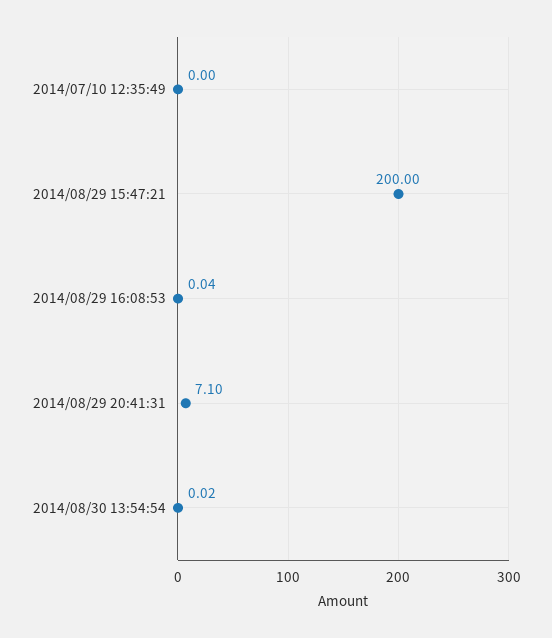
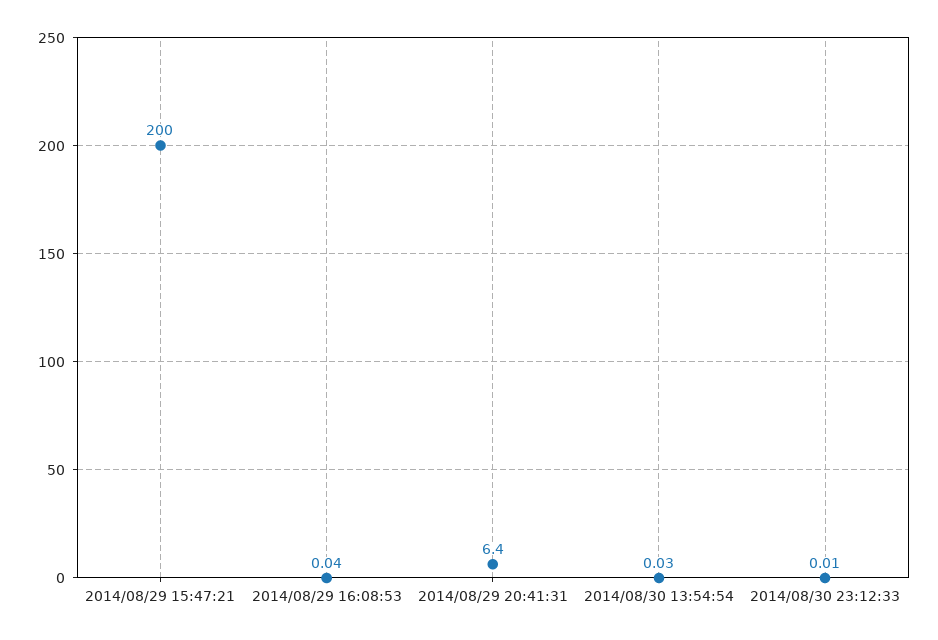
2014/07/10 12:35:49: 0 -> none
2014/08/29 20:41:31: 7.1 -> 6.4
2014/08/30 13:54:54: 0.02 -> 0.03
2014/08/30 23:12:33: none -> 0.01

